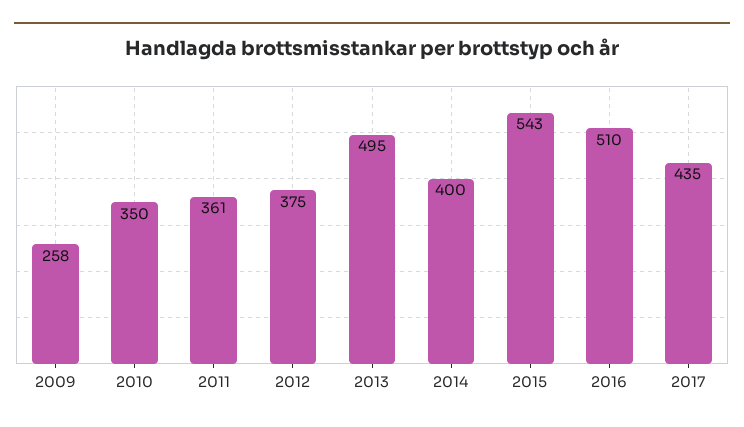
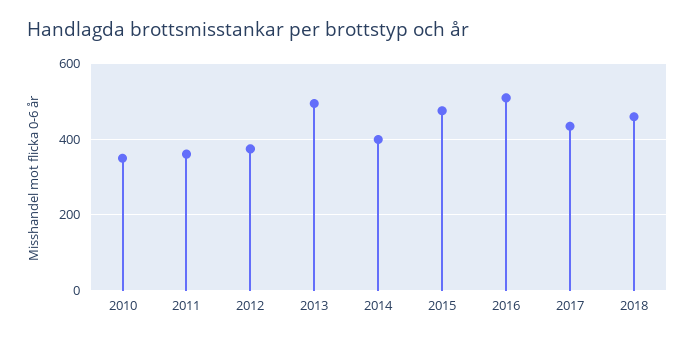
2009: 258 -> none
2015: 543 -> 480
2018: none -> 460

